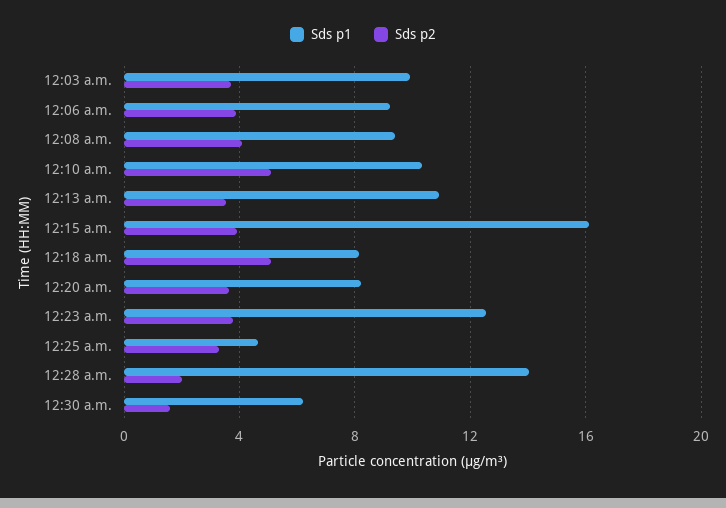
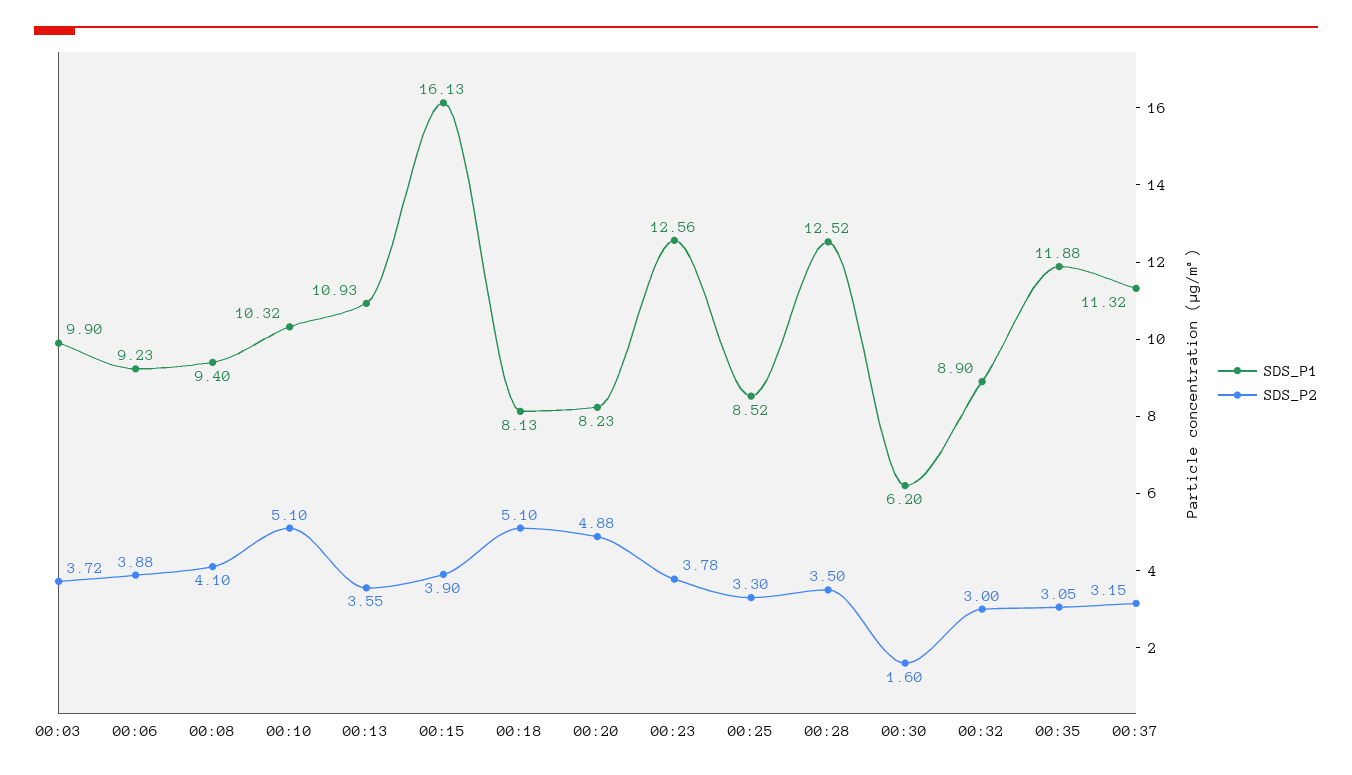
Sds p2, 12:20 a.m.: 3.5 -> 4.88
Sds p1, 12:25 a.m.: 4.5 -> 8.52
Sds p1, 12:28 a.m.: 14 -> 12.52
Sds p2, 12:28 a.m.: 2 -> 3.5
Sds p1, 00:32: none -> 8.9
Sds p2, 00:32: none -> 3
Sds p1, 00:35: none -> 11.88
Sds p2, 00:35: none -> 3.05
Sds p1, 00:37: none -> 11.32
Sds p2, 00:37: none -> 3.15

